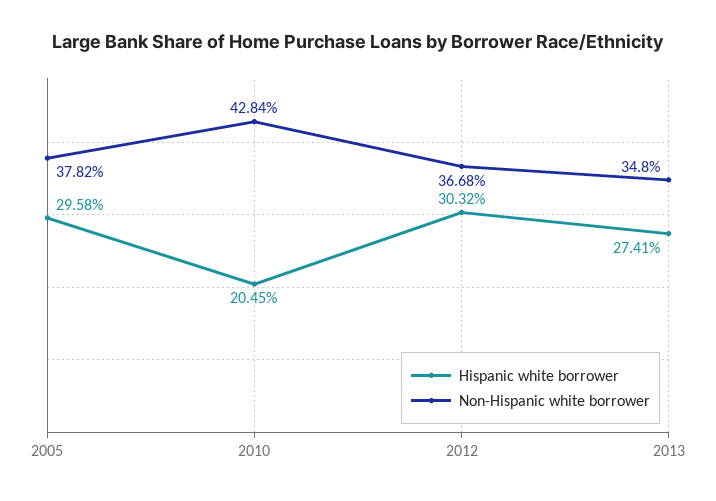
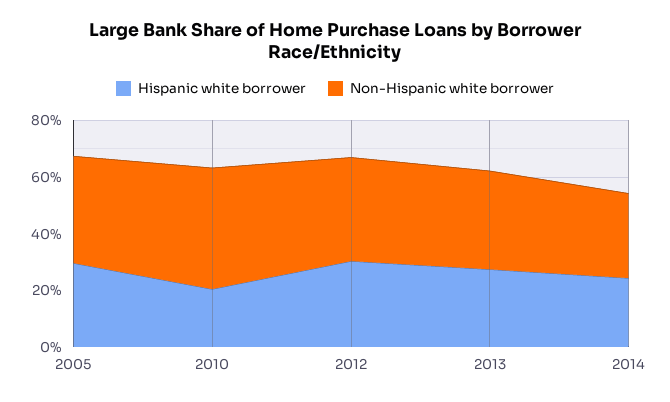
Hispanic white borrower, 2014: none -> 25
Non-Hispanic white borrower, 2014: none -> 30

